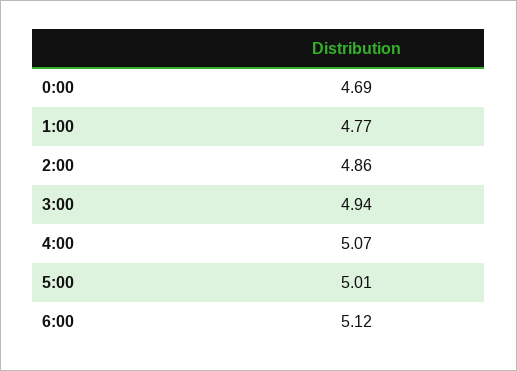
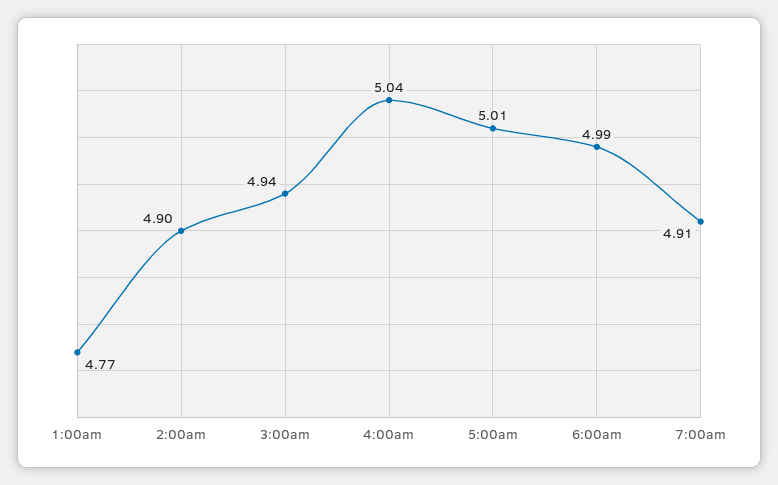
0:00: 4.69 -> none
2:00: 4.86 -> 4.9
4:00: 5.07 -> 5.04
6:00: 5.12 -> 4.99
7:00am: none -> 4.91

